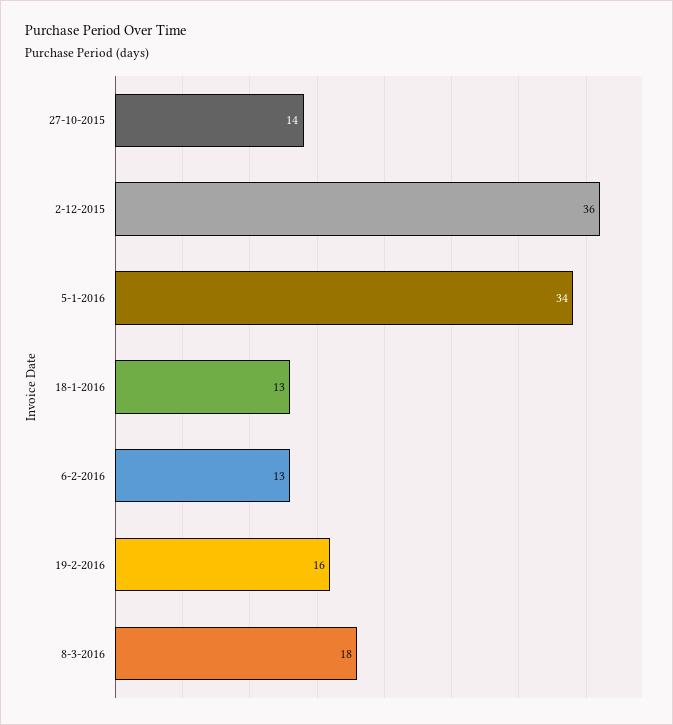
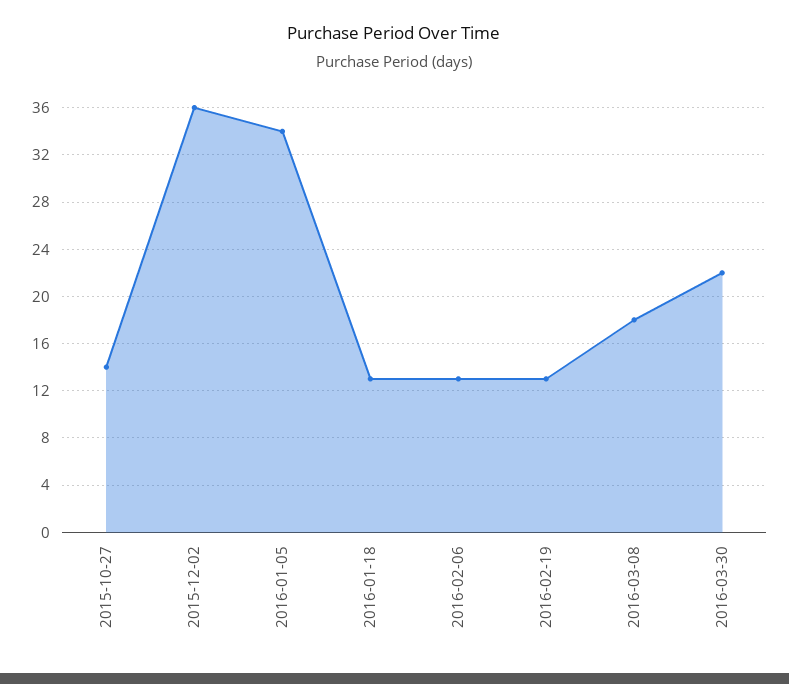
19-2-2016: 16 -> 13
2016-03-30: none -> 22

